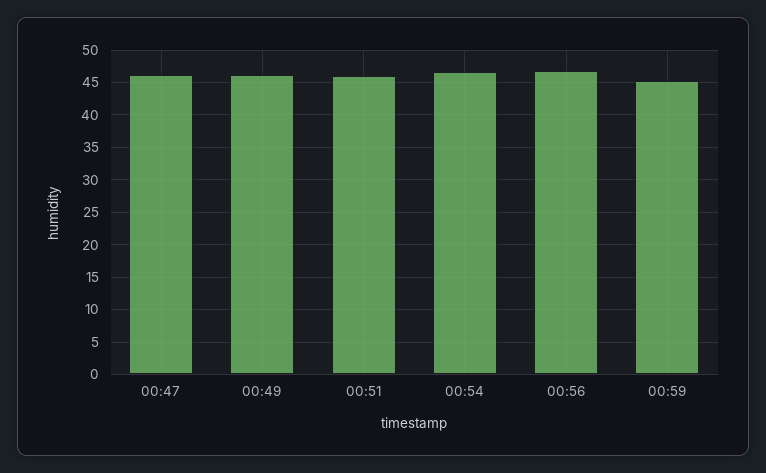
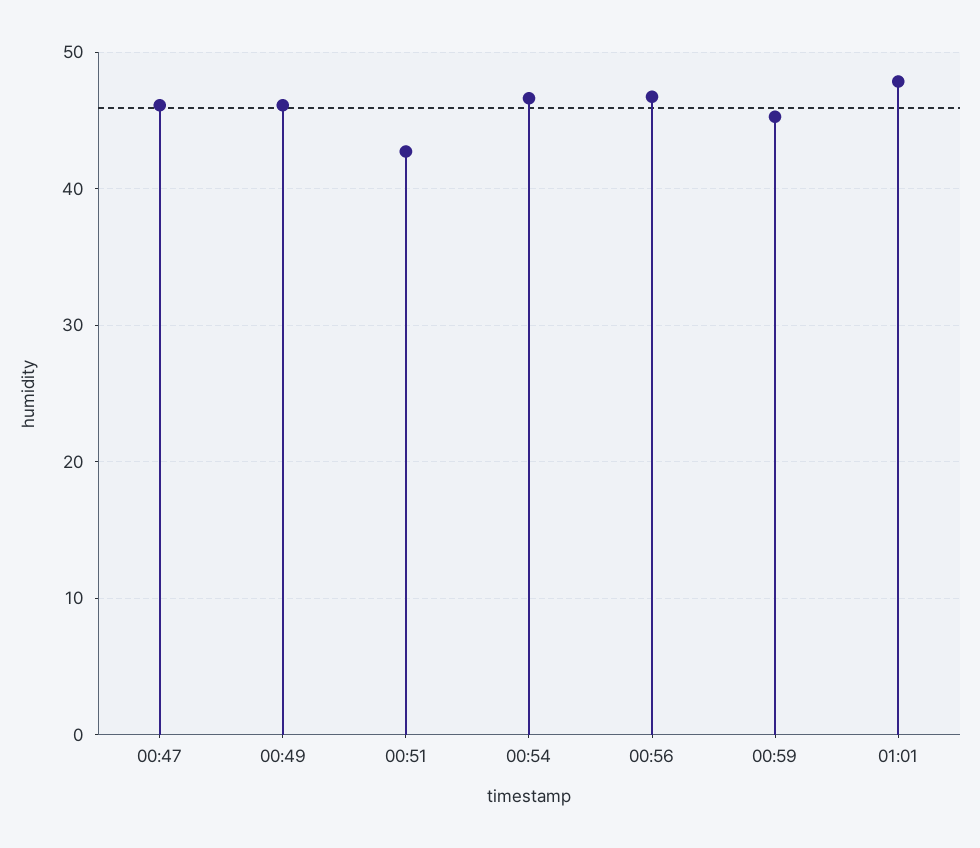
00:51: 46 -> 43
01:01: none -> 48

